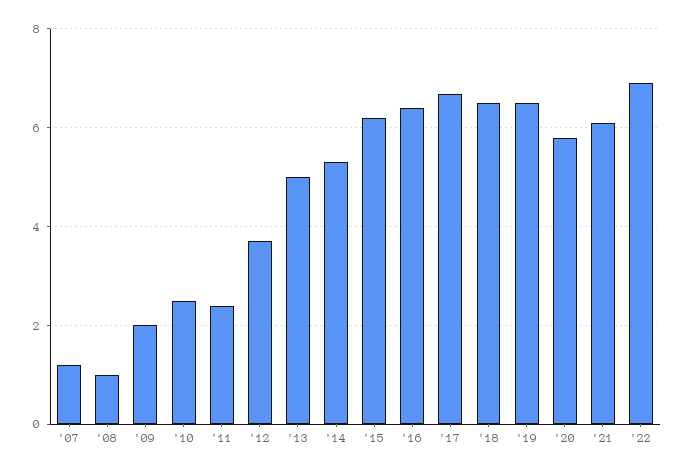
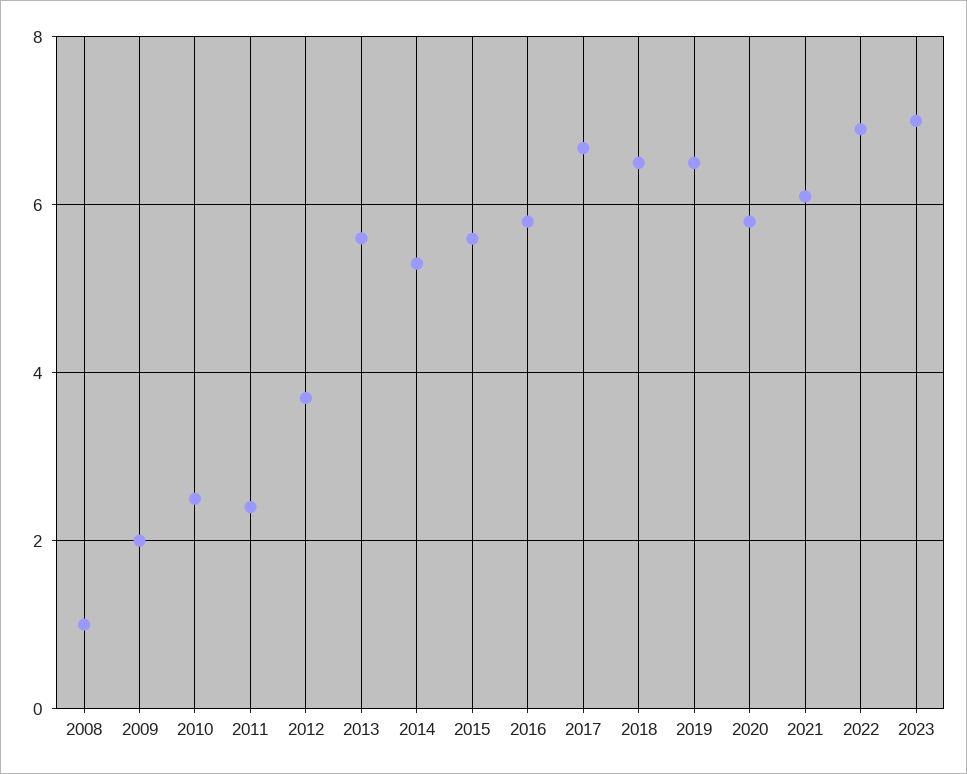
'07: 1.2 -> none
'13: 5 -> 5.6
'15: 6.2 -> 5.6
'16: 6.4 -> 5.8
2023: none -> 7

